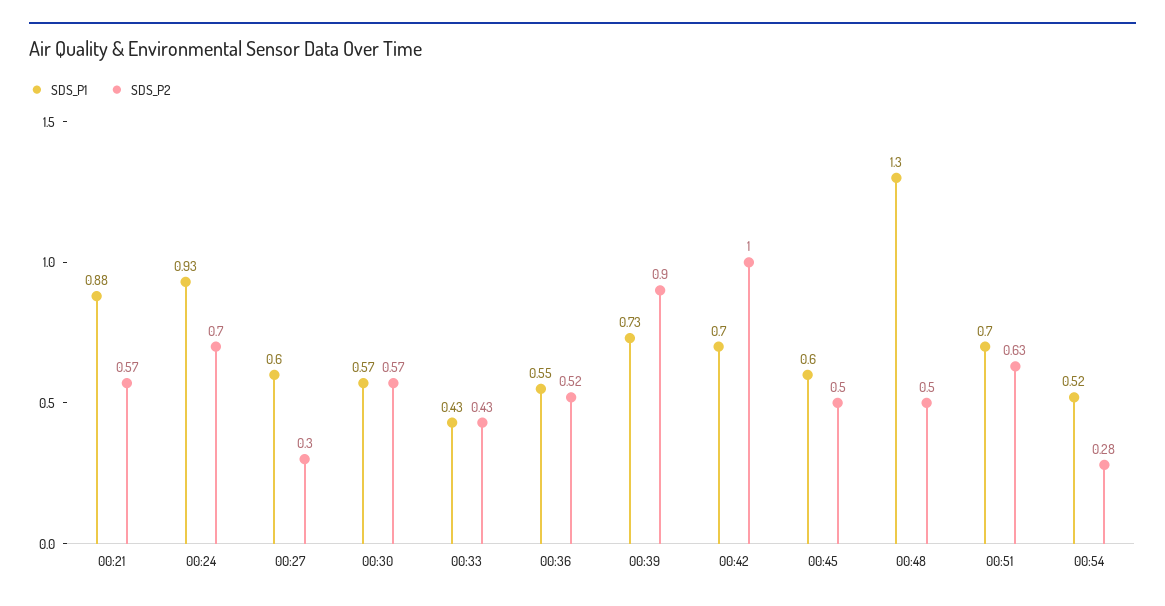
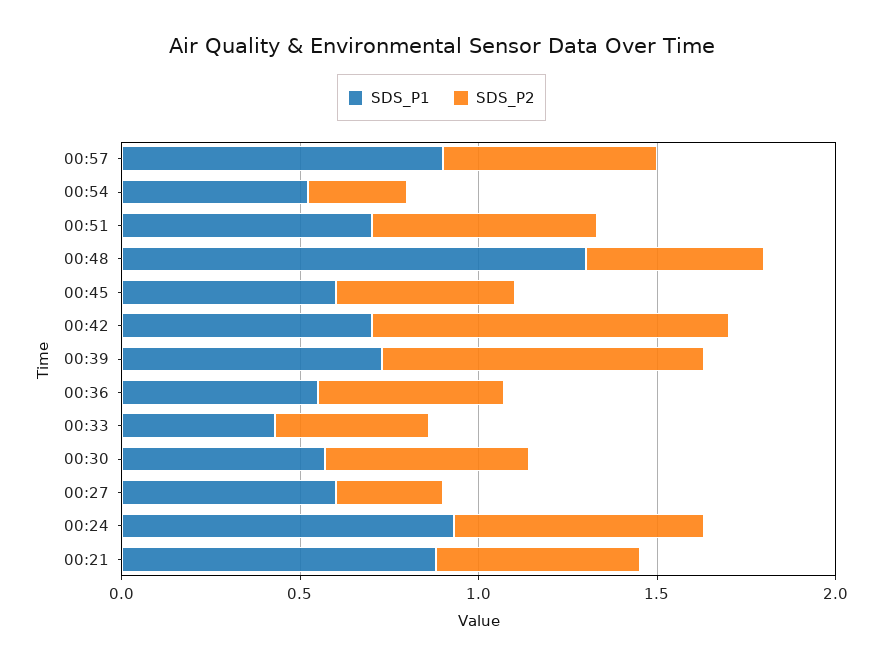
SDS_P1, 00:57: none -> 0.9
SDS_P2, 00:57: none -> 0.6

